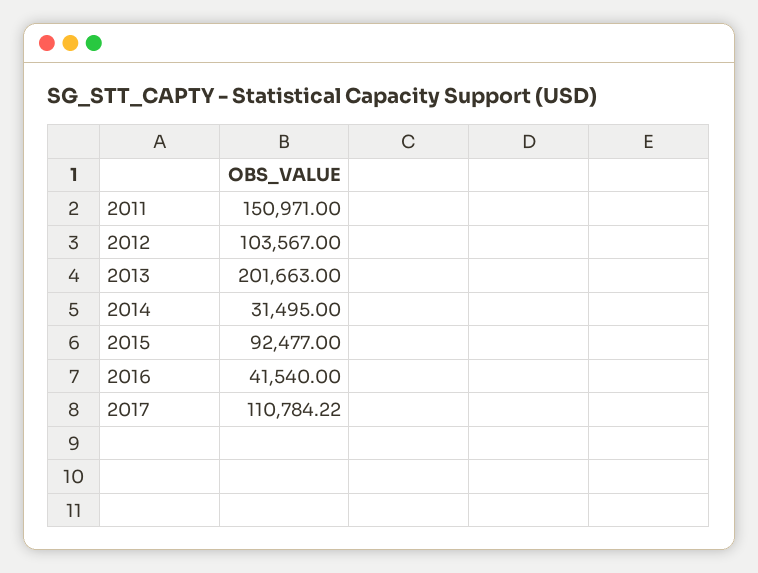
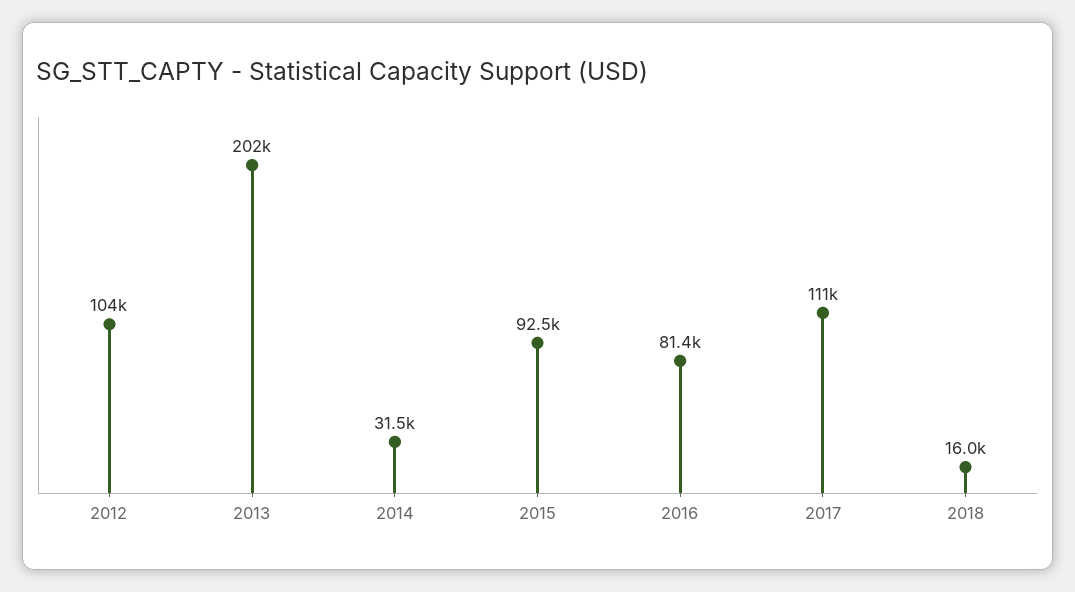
2011: 150971 -> none
2016: 41540 -> 81400
2018: none -> 16000

